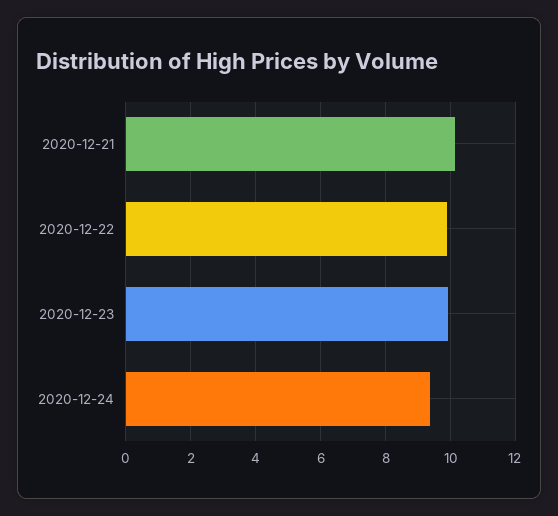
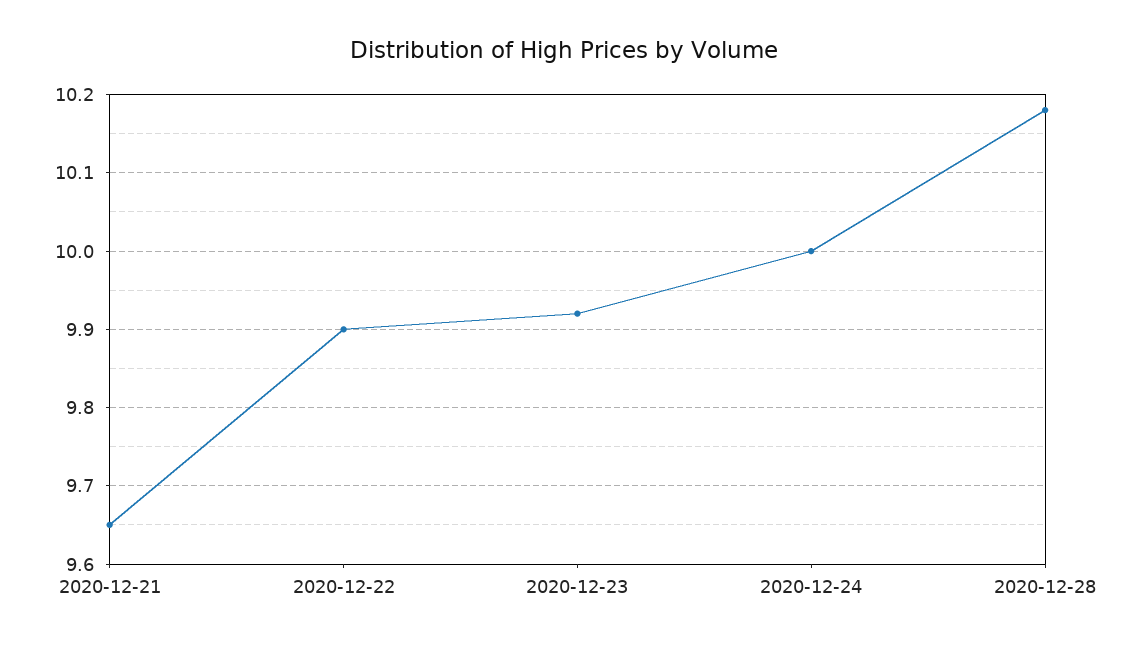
2020-12-21: 10.2 -> 9.65
2020-12-24: 9.4 -> 10
2020-12-28: none -> 10.18

